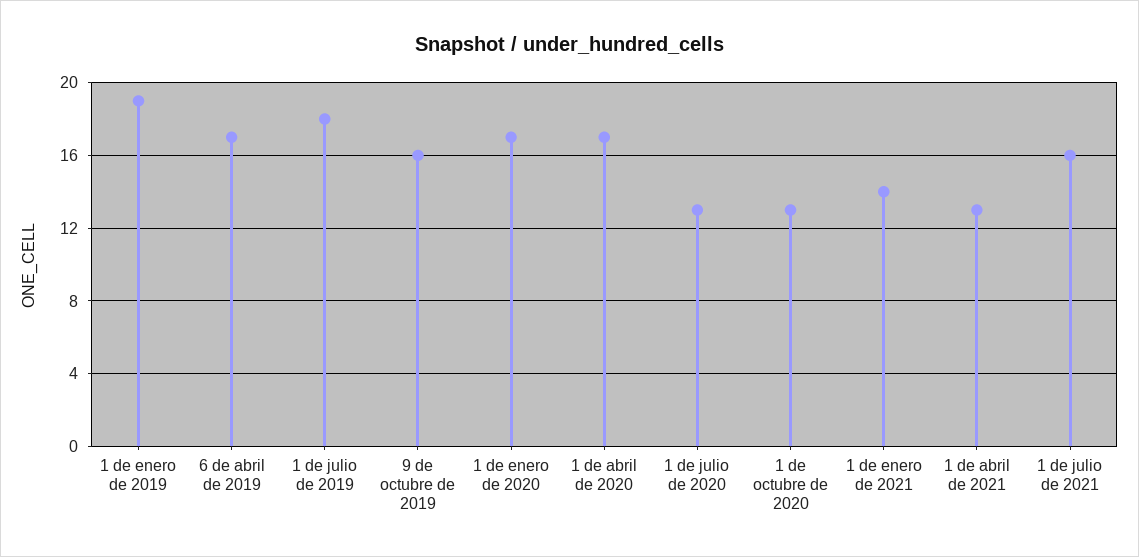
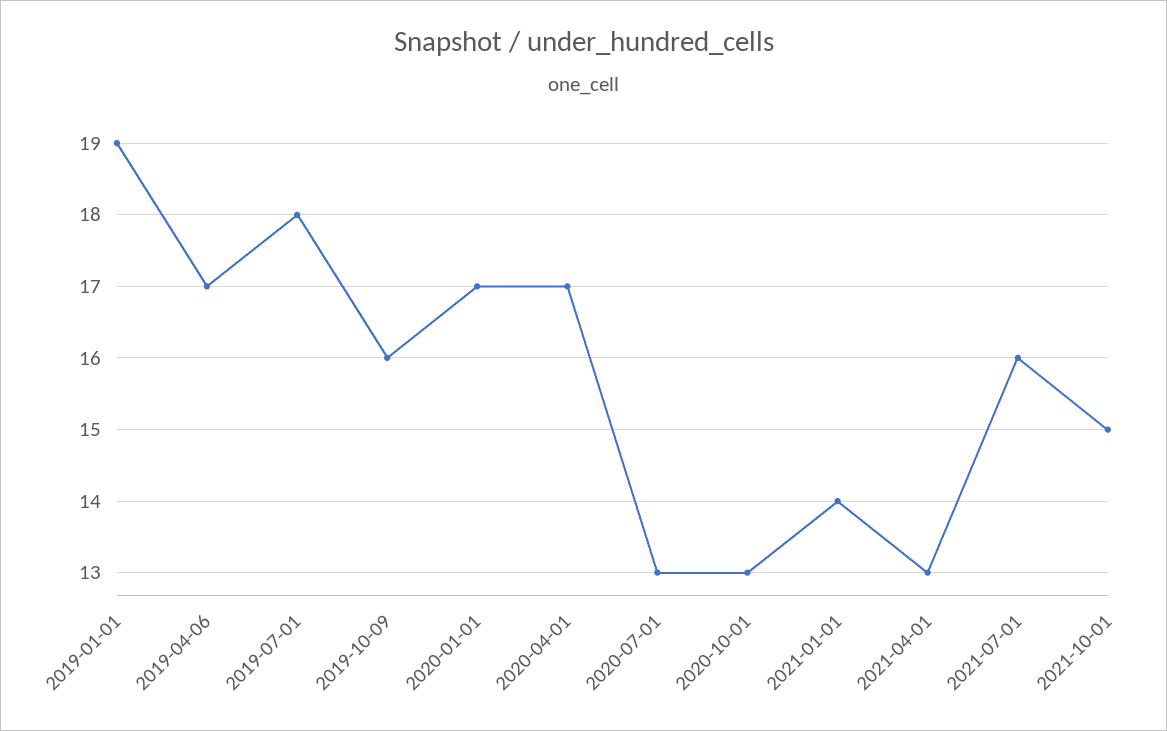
2021-10-01: none -> 15

